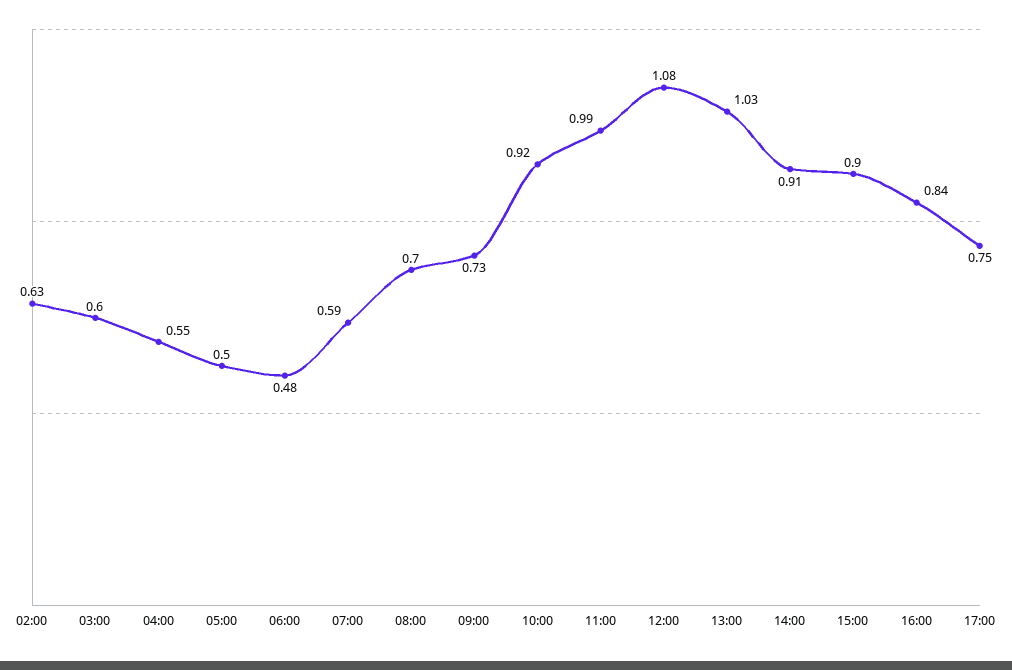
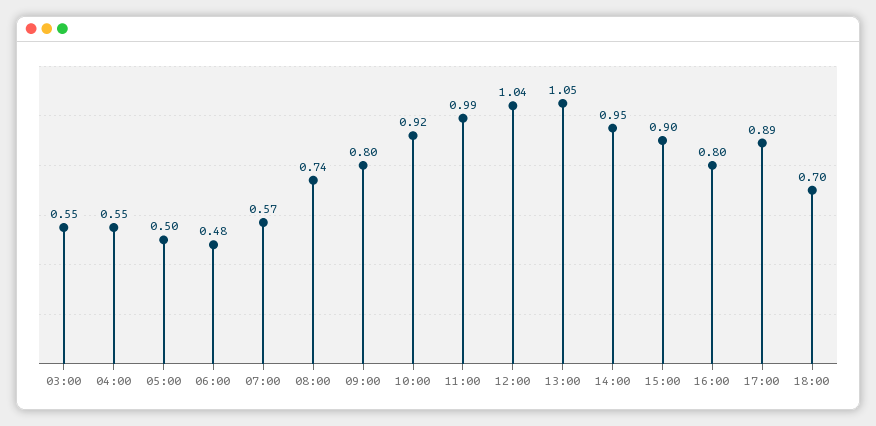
02:00: 0.63 -> none
03:00: 0.6 -> 0.55
07:00: 0.59 -> 0.57
08:00: 0.7 -> 0.74
09:00: 0.73 -> 0.8
12:00: 1.08 -> 1.04
13:00: 1.03 -> 1.05
14:00: 0.91 -> 0.95
16:00: 0.84 -> 0.8
17:00: 0.75 -> 0.89
18:00: none -> 0.7

